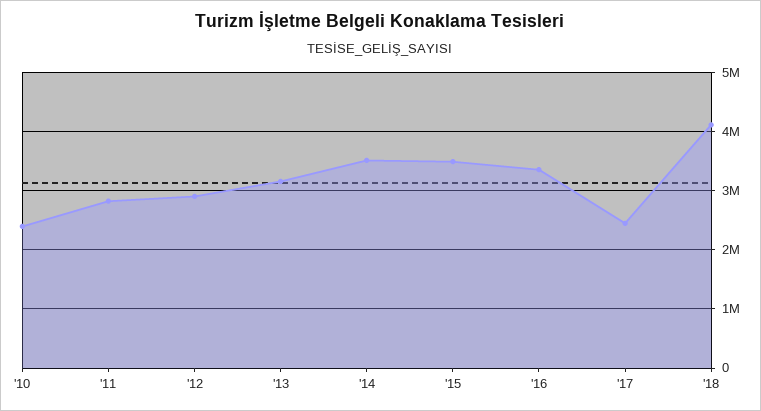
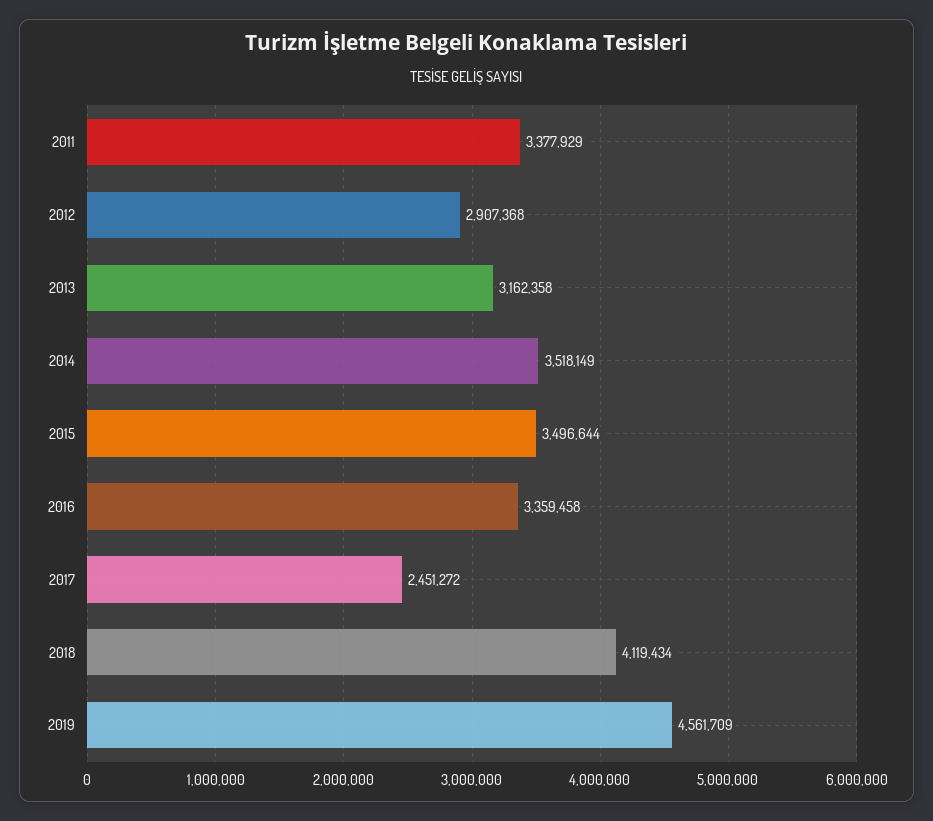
'10: 2400000 -> none
'11: 2800000 -> 3377929
2019: none -> 4561709

